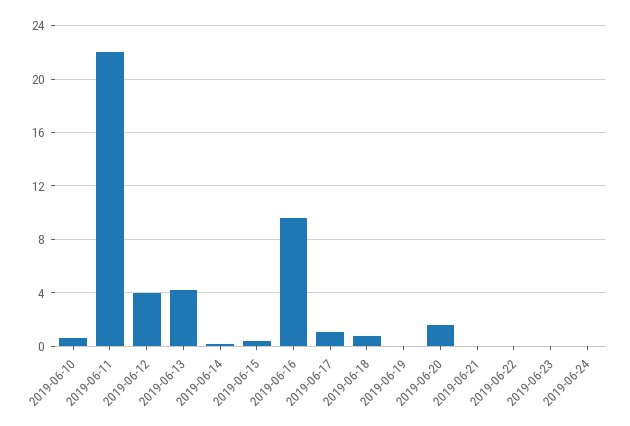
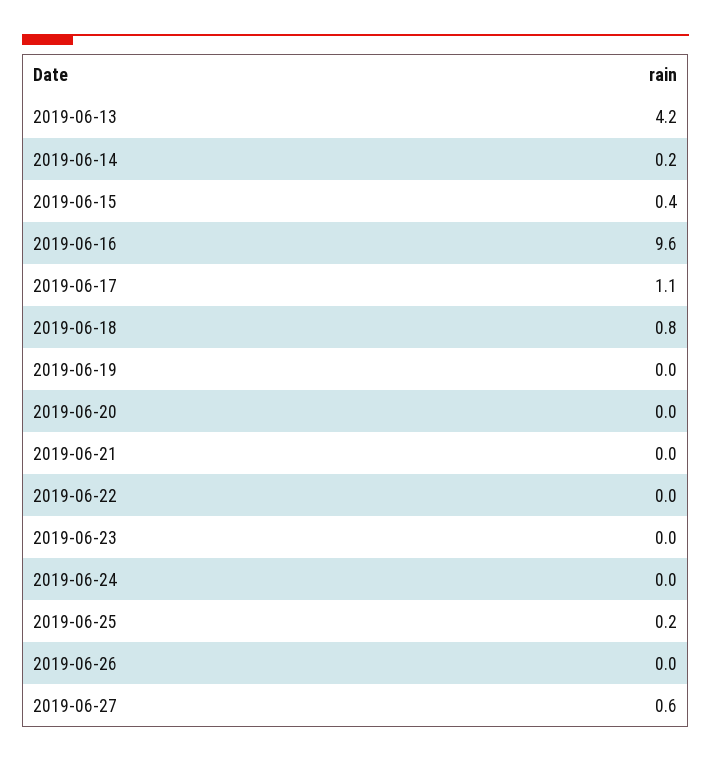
2019-06-10: 0.5 -> none
2019-06-11: 22 -> none
2019-06-12: 4 -> none
2019-06-20: 1.5 -> 0
2019-06-25: none -> 0.2
2019-06-26: none -> 0
2019-06-27: none -> 0.6

